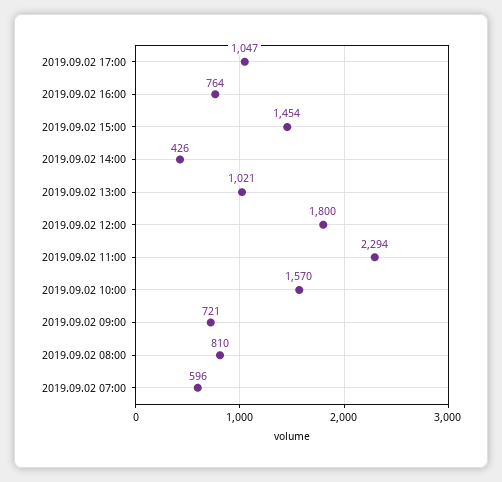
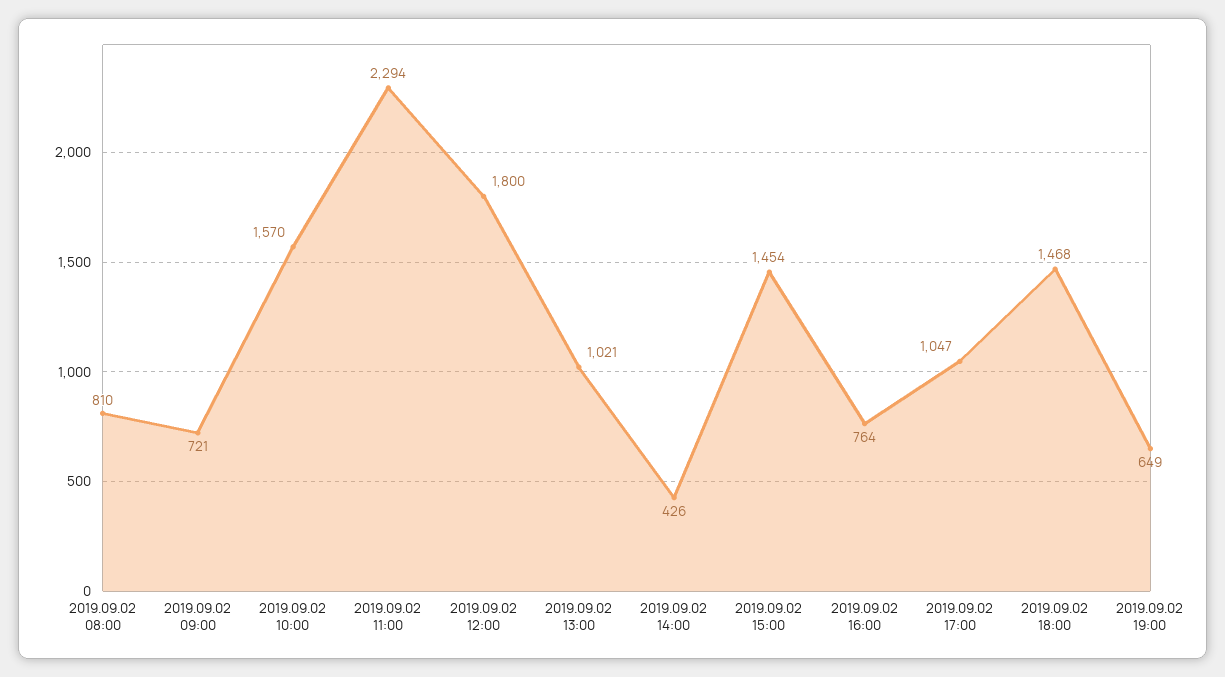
2019.09.02 07:00: 596 -> none
2019.09.02 18:00: none -> 1468
2019.09.02 19:00: none -> 649

